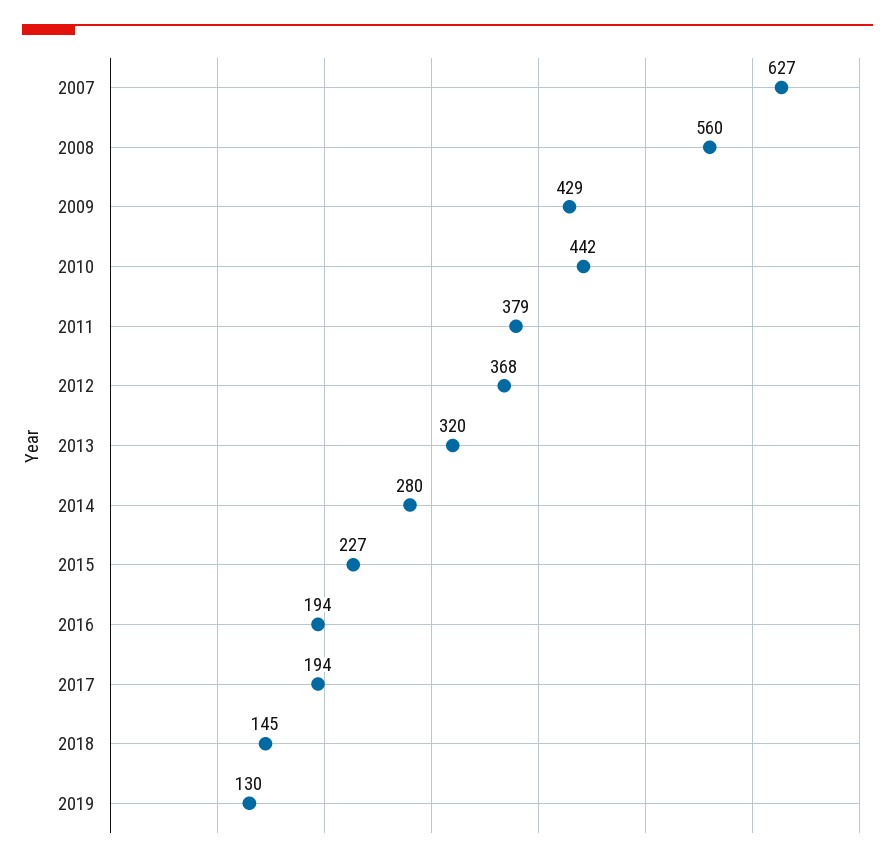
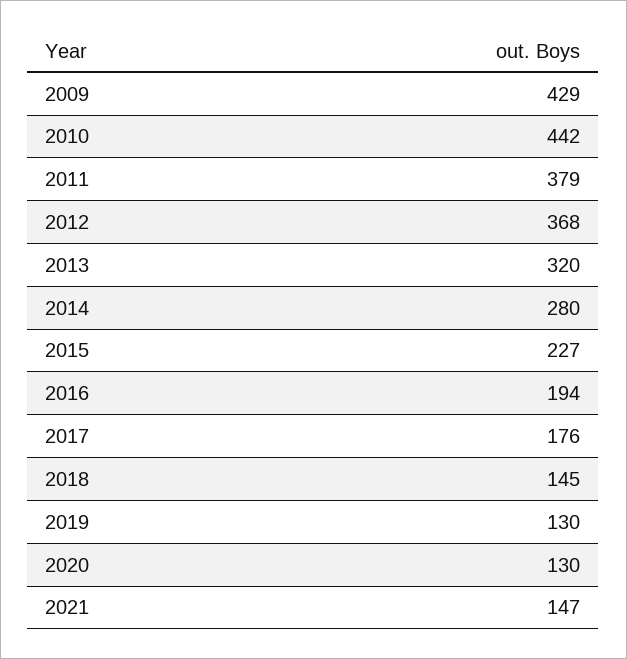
2007: 627 -> none
2008: 560 -> none
2017: 194 -> 176
2020: none -> 130
2021: none -> 147

